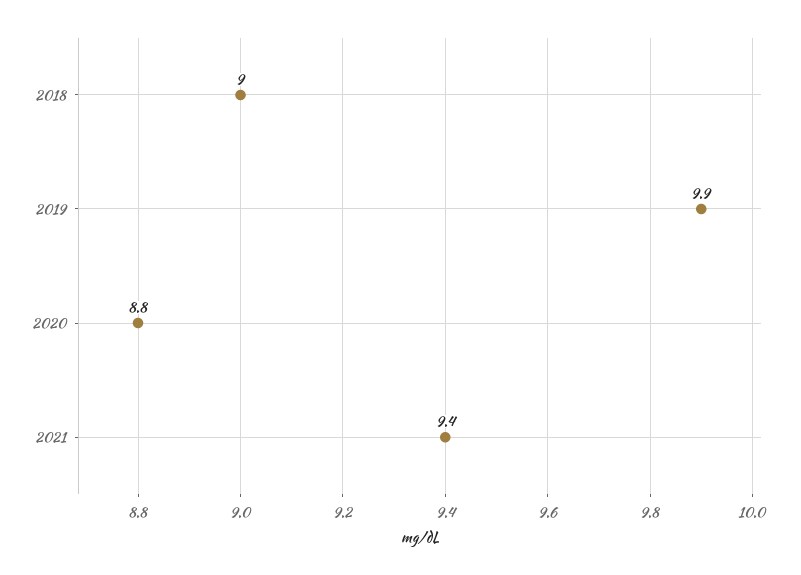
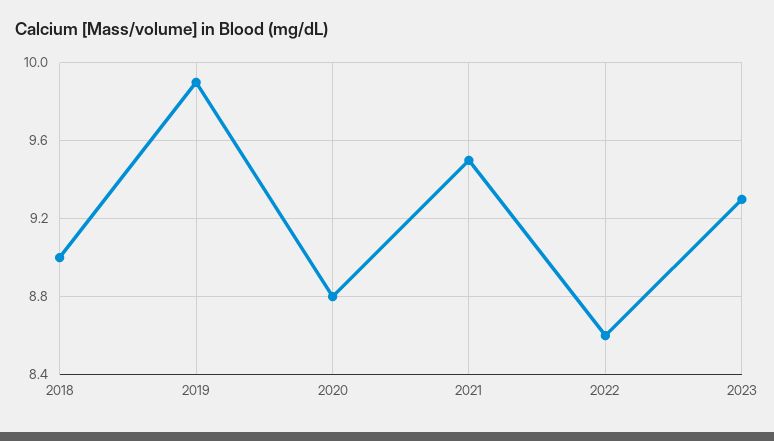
2021: 9.4 -> 9.5
2022: none -> 8.6
2023: none -> 9.3

